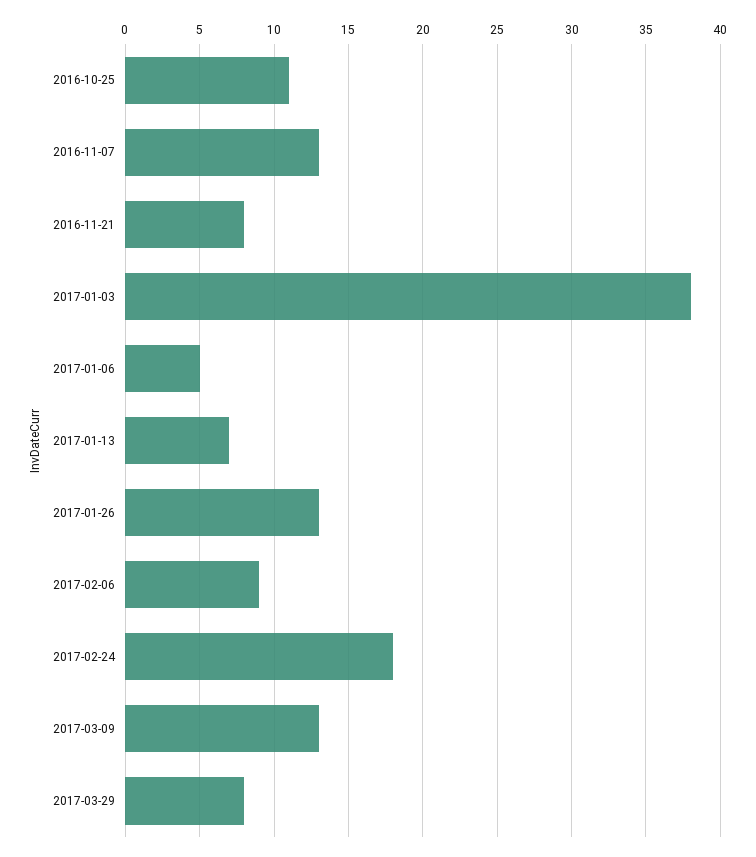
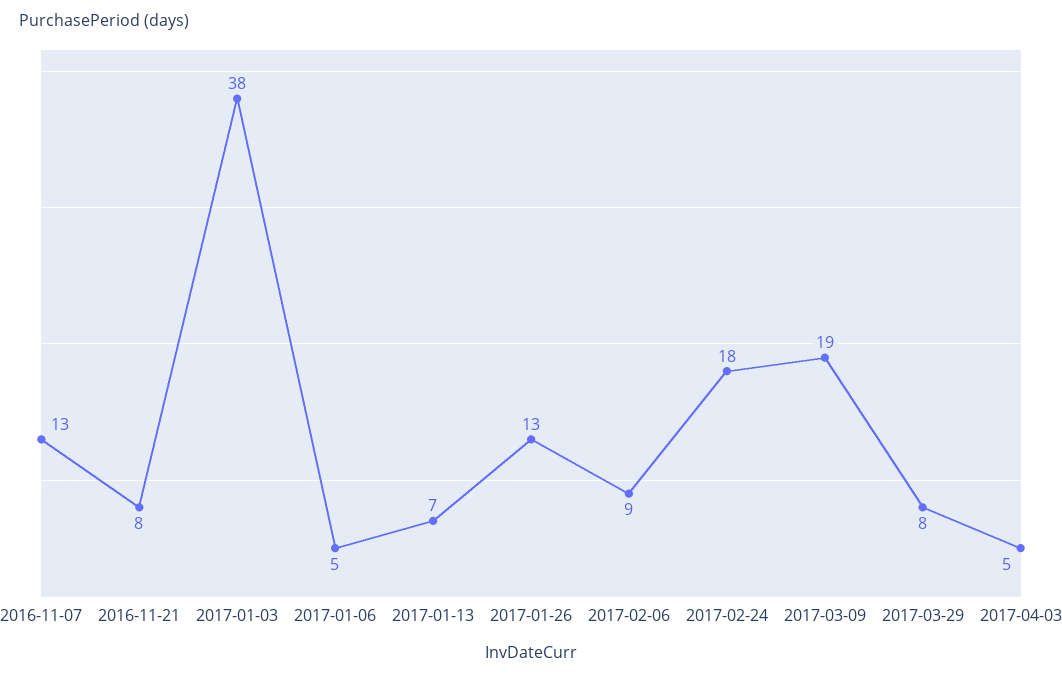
2016-10-25: 11 -> none
2017-03-09: 13 -> 19
2017-04-03: none -> 5

